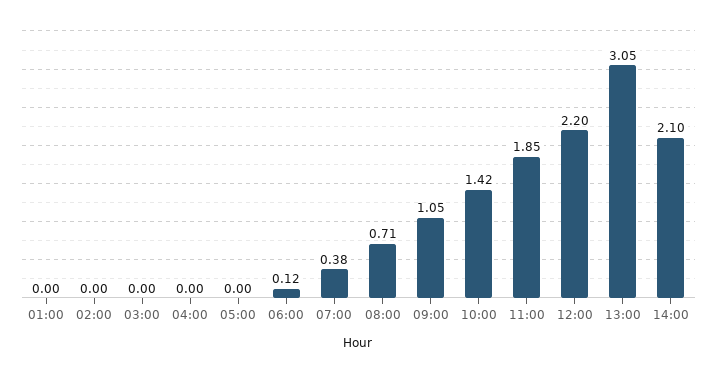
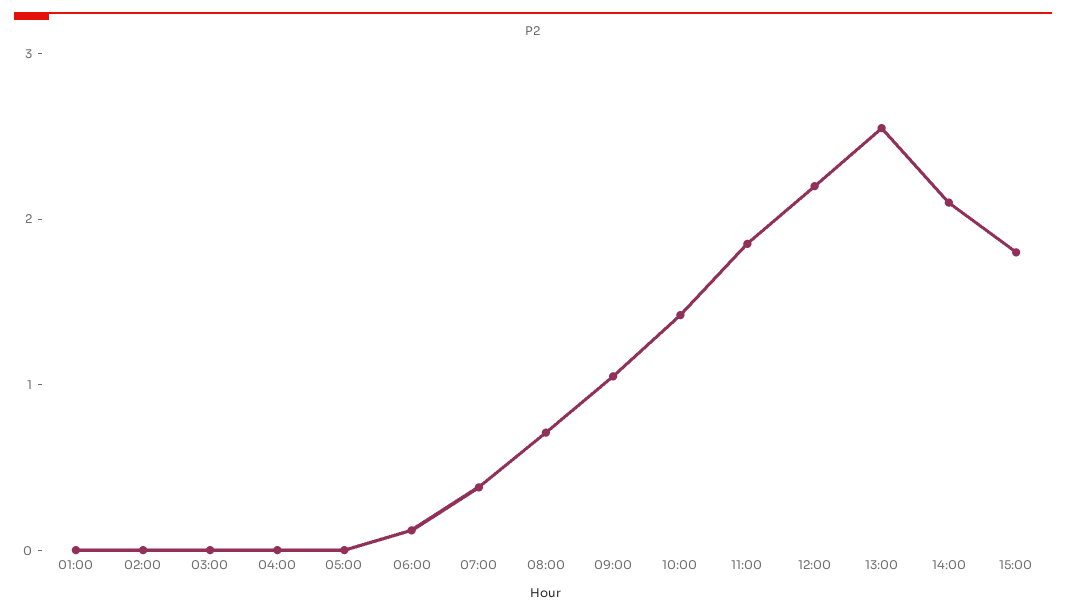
13:00: 3.05 -> 2.6
15:00: none -> 1.8

